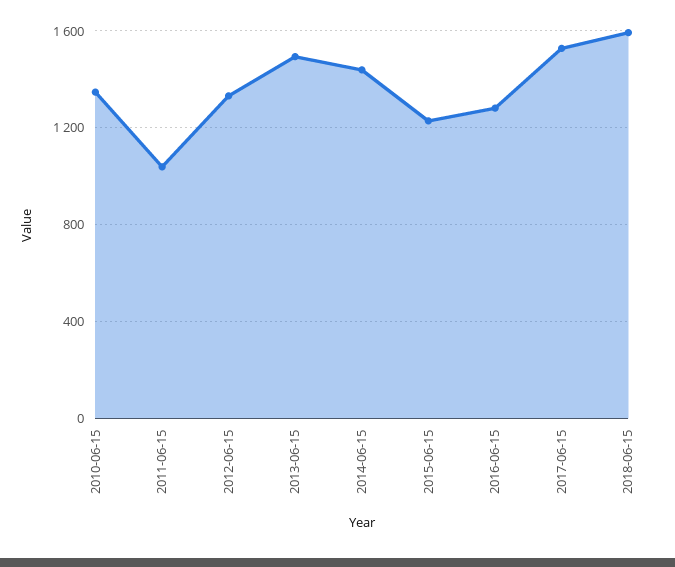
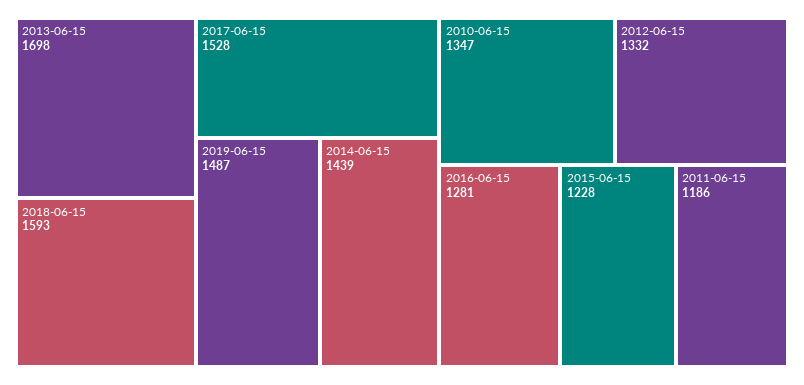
2011-06-15: 1050 -> 1186
2013-06-15: 1500 -> 1698
2019-06-15: none -> 1487

